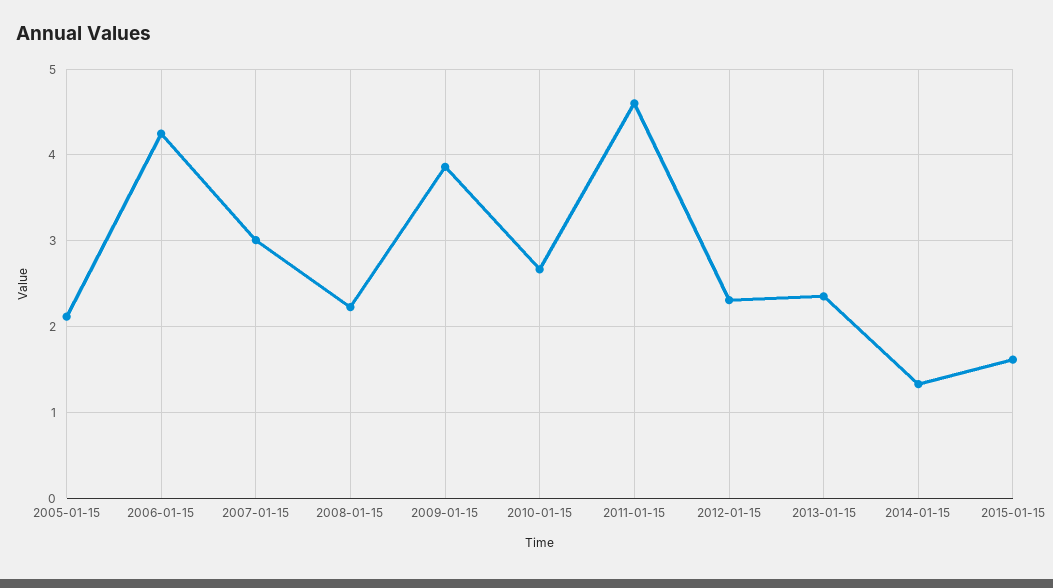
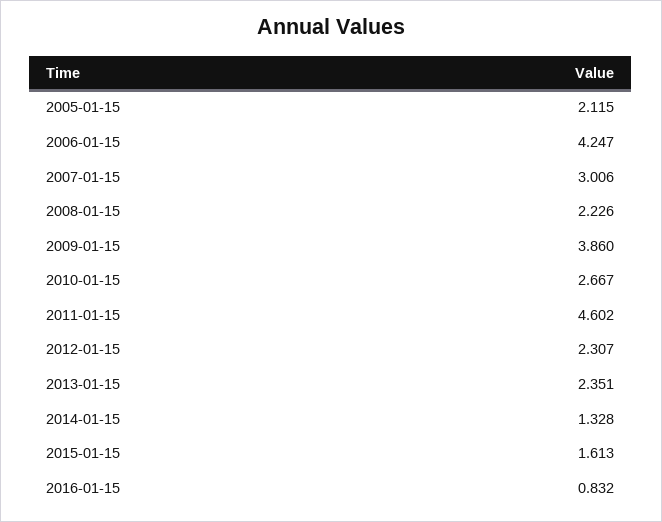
2016-01-15: none -> 0.832

